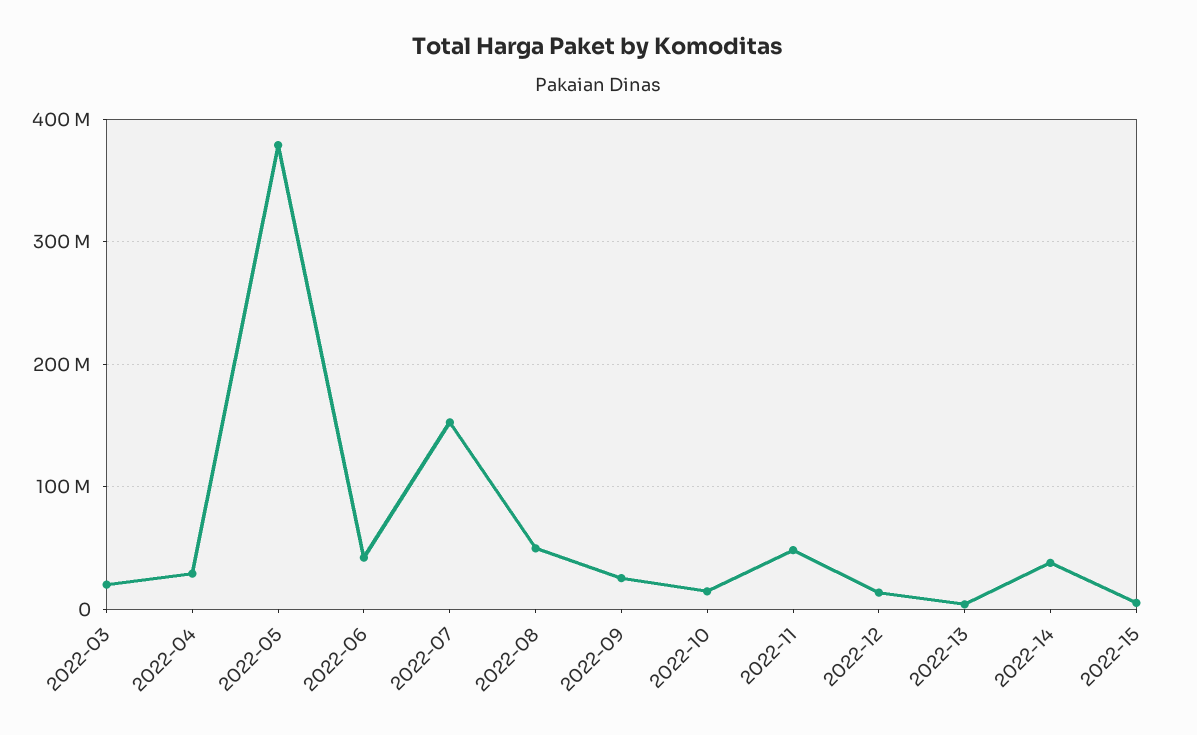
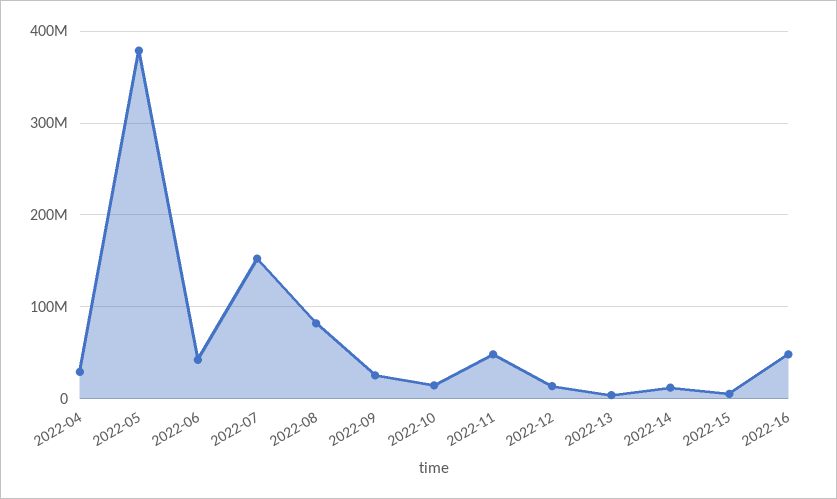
2022-03: 20000000 -> none
2022-08: 50000000 -> 80000000
2022-14: 40000000 -> 10000000
2022-16: none -> 50000000

